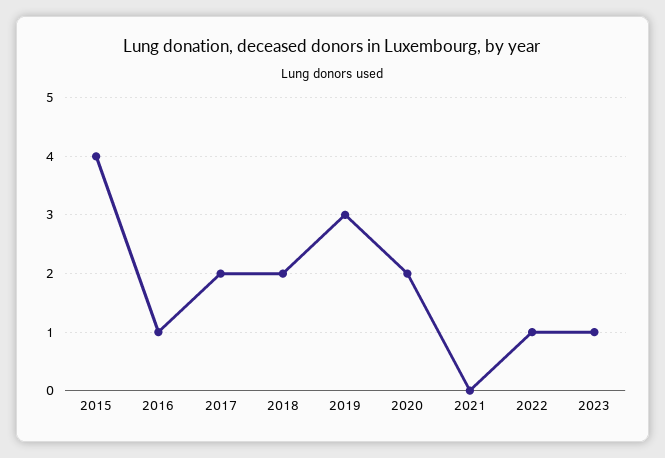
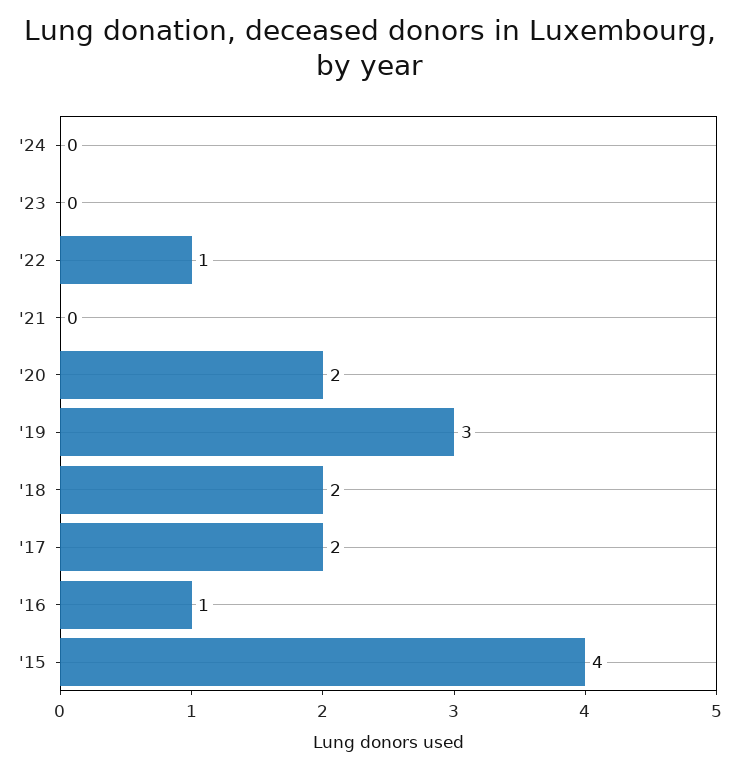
2023: 1 -> 0
'24: none -> 0

